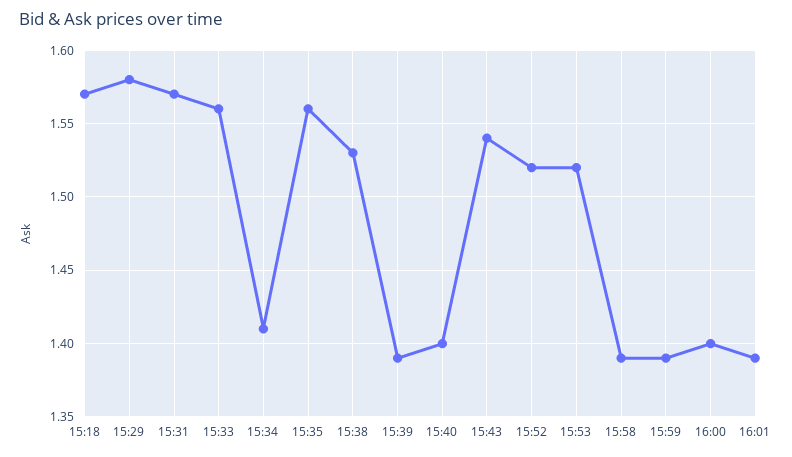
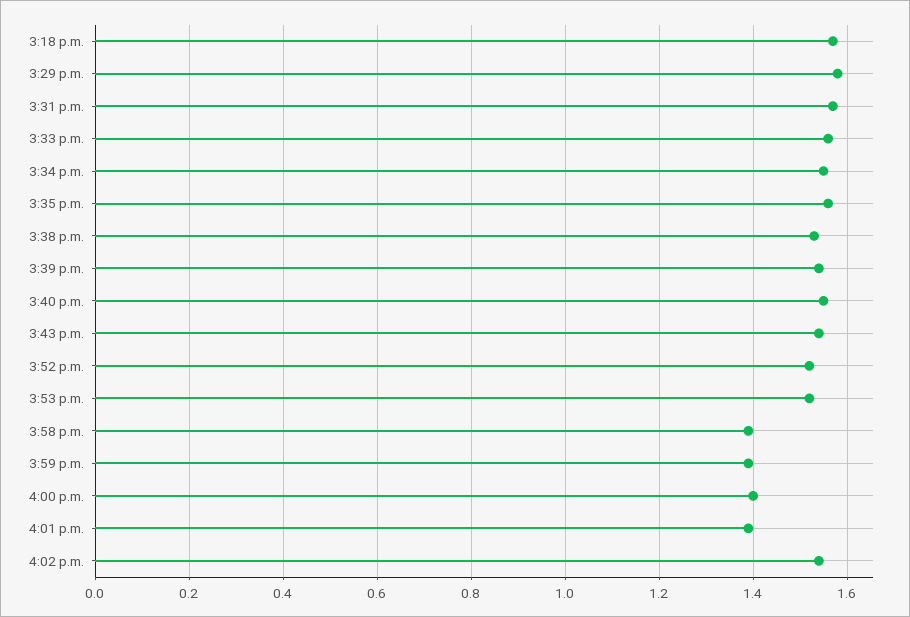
15:34: 1.41 -> 1.55
15:39: 1.39 -> 1.55
15:40: 1.4 -> 1.55
4:02 p.m.: none -> 1.55

